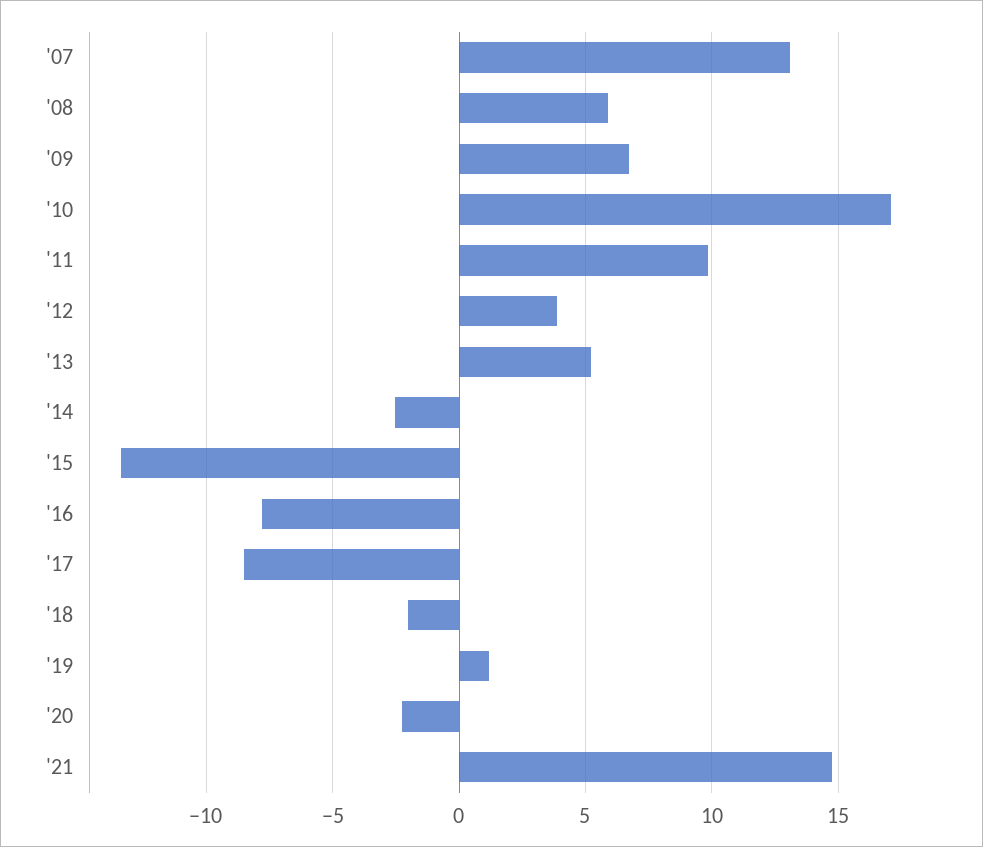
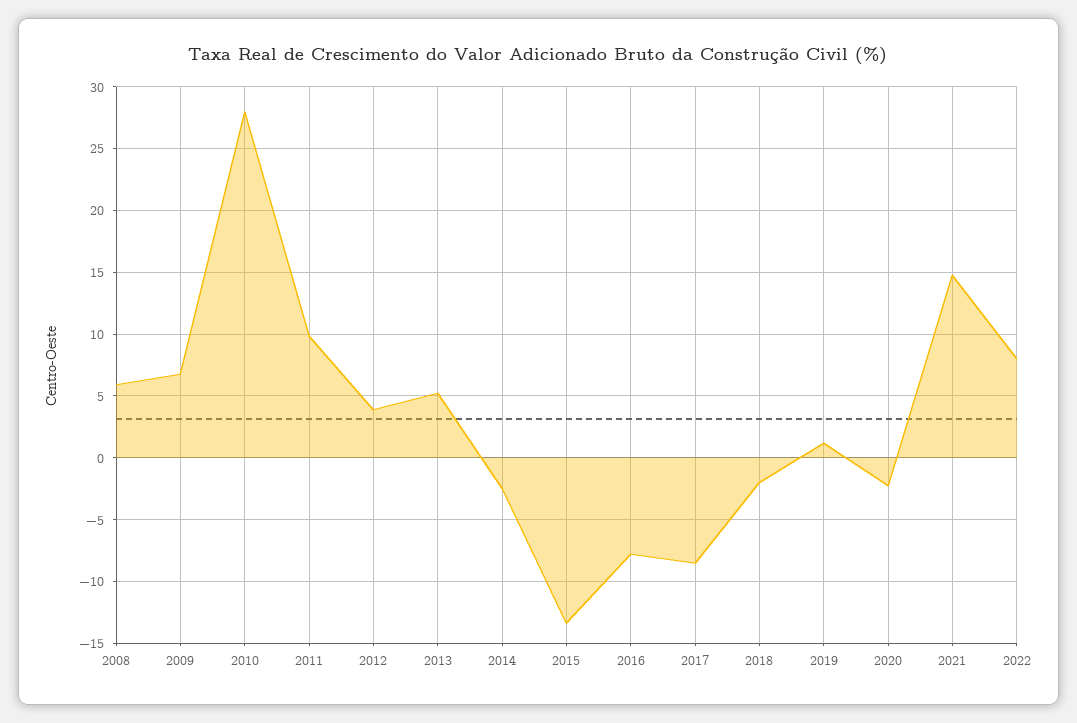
'07: 13 -> none
'10: 17 -> 28
2022: none -> 8

